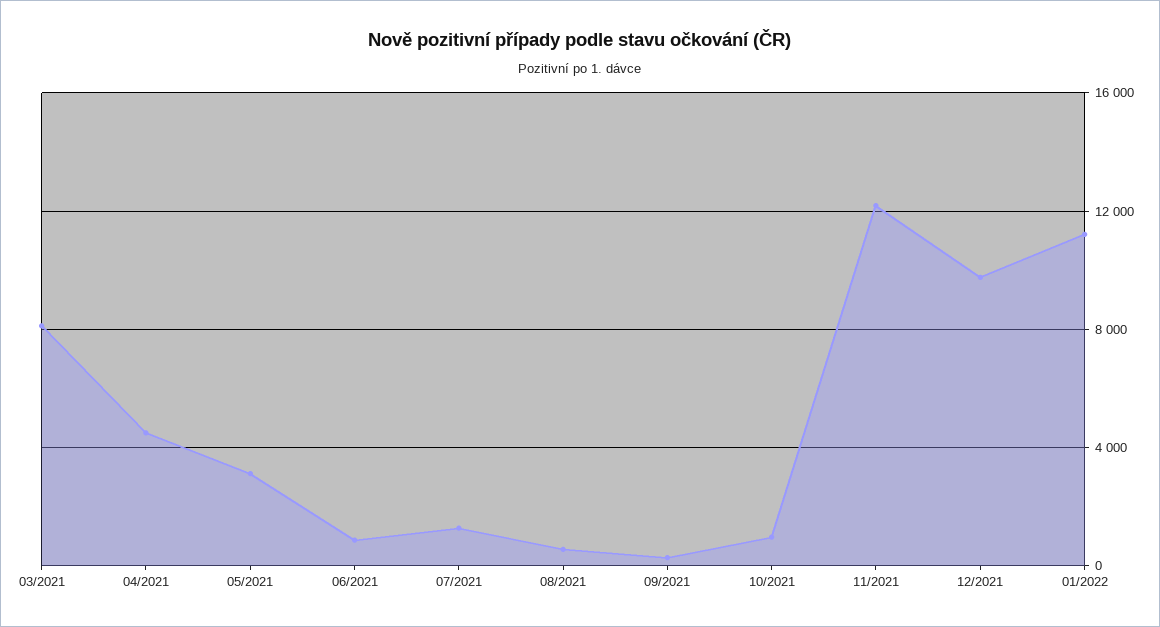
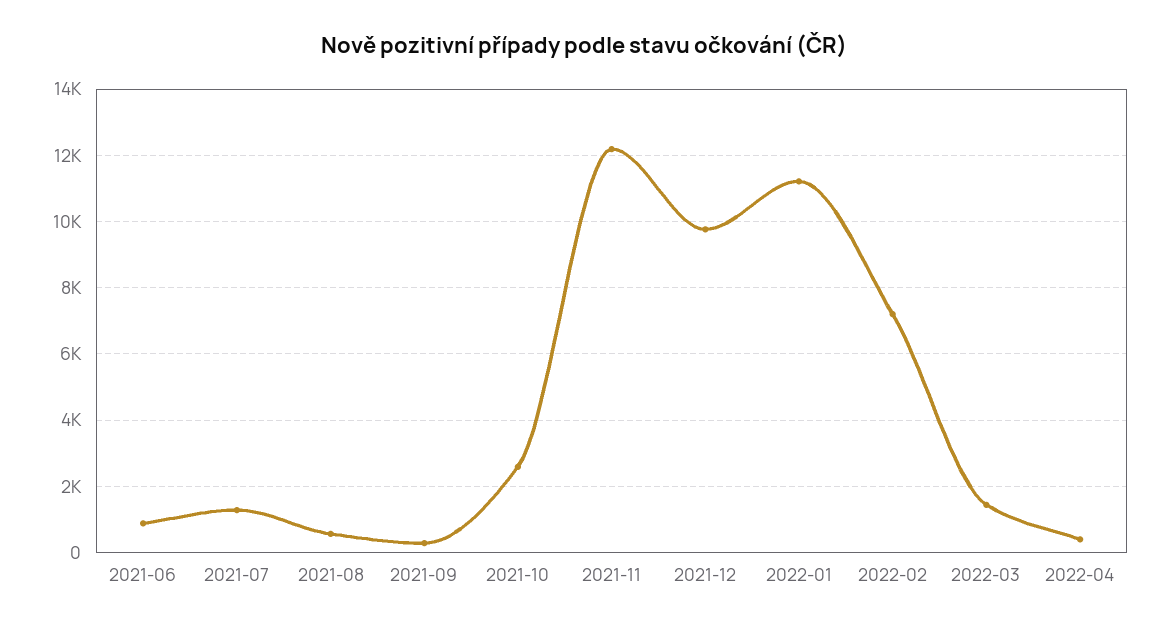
03/2021: 8000 -> none
04/2021: 4500 -> none
05/2021: 3000 -> none
10/2021: 1000 -> 2600
2022-02: none -> 7200
2022-03: none -> 1400
2022-04: none -> 400

